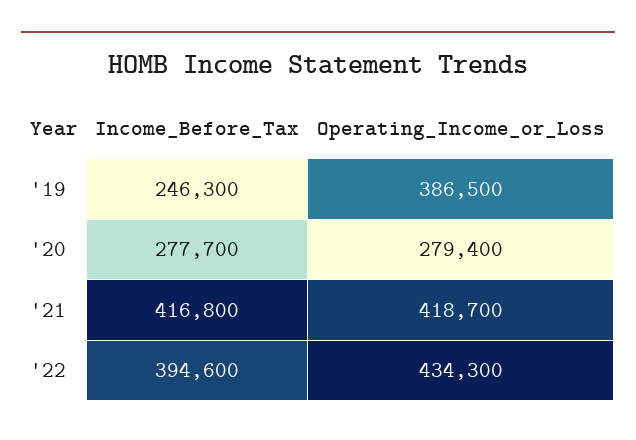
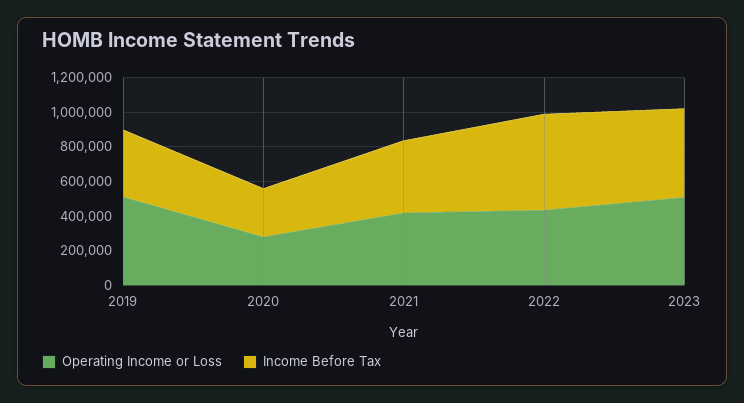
Income_Before_Tax, '19: 246300 -> 400000
Operating_Income_or_Loss, '19: 386500 -> 500000
Income_Before_Tax, '22: 394600 -> 550000
Operating_Income_or_Loss, 2023: none -> 500000
Income_Before_Tax, 2023: none -> 500000

